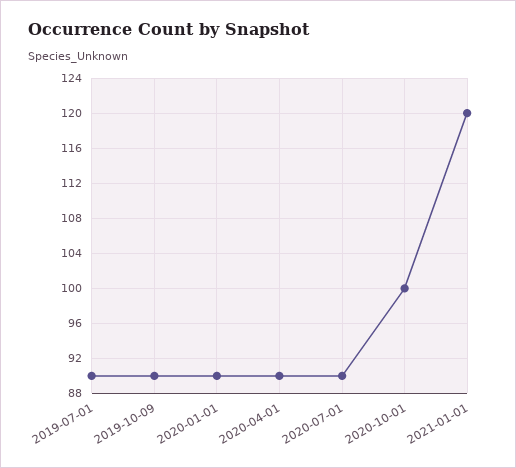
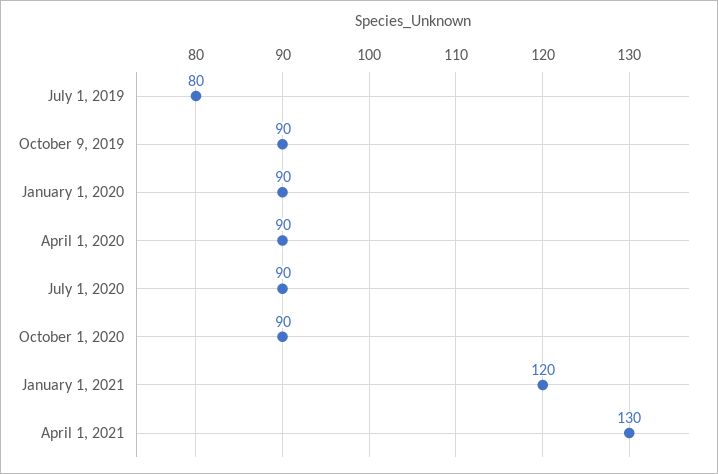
2019-07-01: 90 -> 80
2020-10-01: 100 -> 90
April 1, 2021: none -> 130

